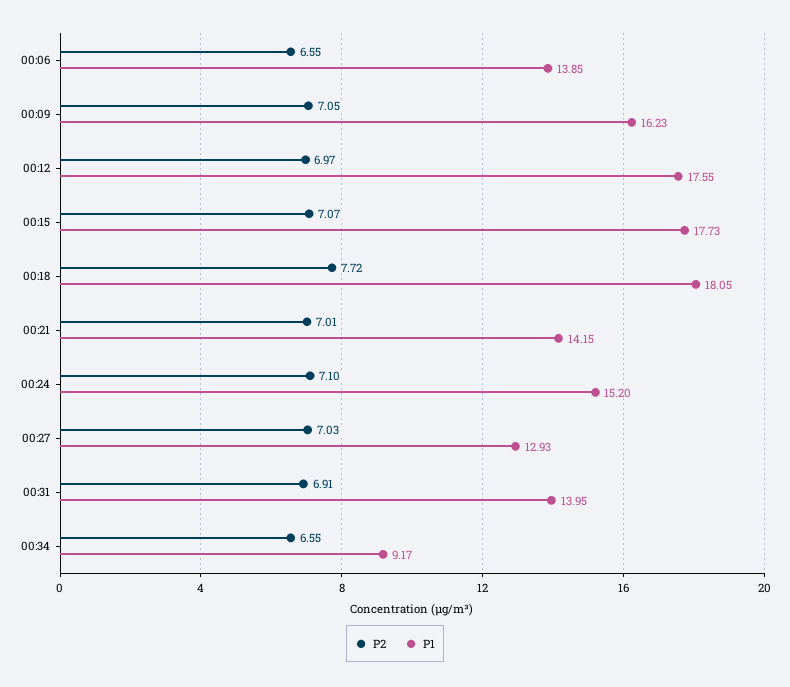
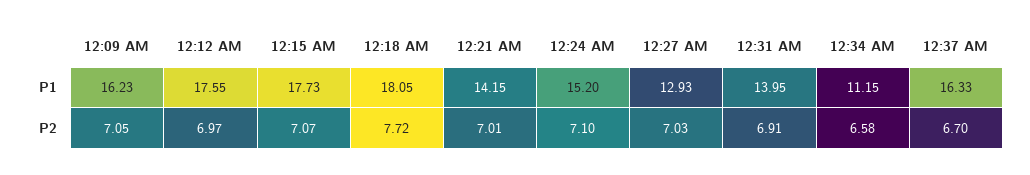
P2, 00:06: 6.55 -> none
P1, 00:06: 13.85 -> none
P2, 00:34: 6.55 -> 6.58
P1, 00:34: 9.17 -> 11.15
P1, 12:37 AM: none -> 16.33
P2, 12:37 AM: none -> 6.7

